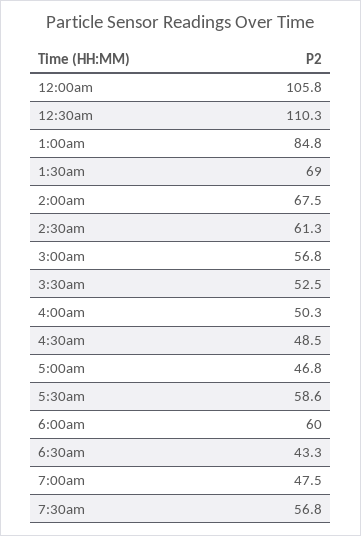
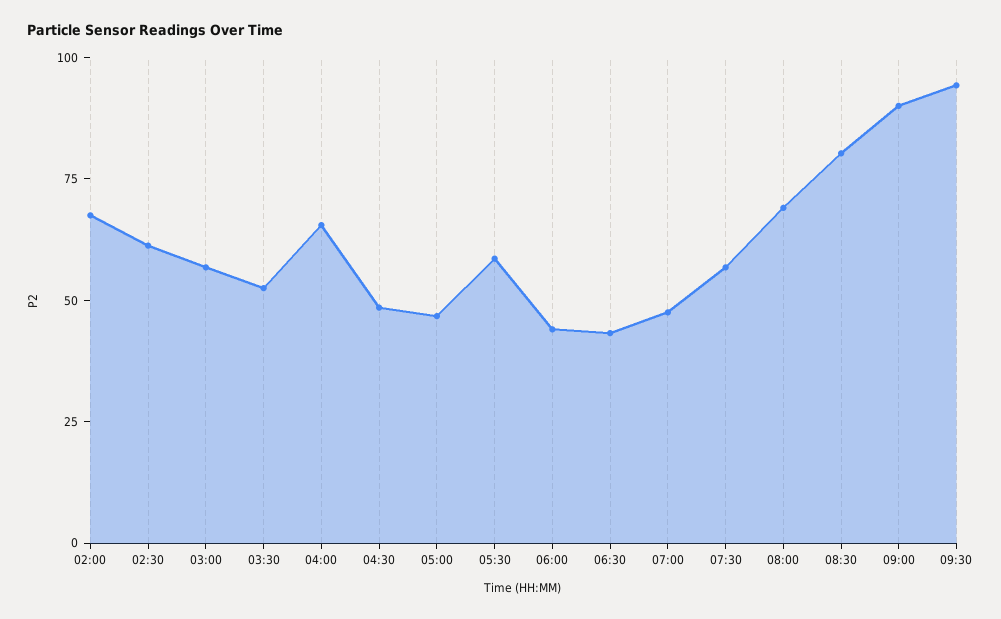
12:00am: 105.8 -> none
12:30am: 110.3 -> none
1:00am: 84.8 -> none
1:30am: 69 -> none
4:00am: 50.3 -> 65
6:00am: 60 -> 45
08:00: none -> 70
08:30: none -> 80
09:00: none -> 90
09:30: none -> 95

